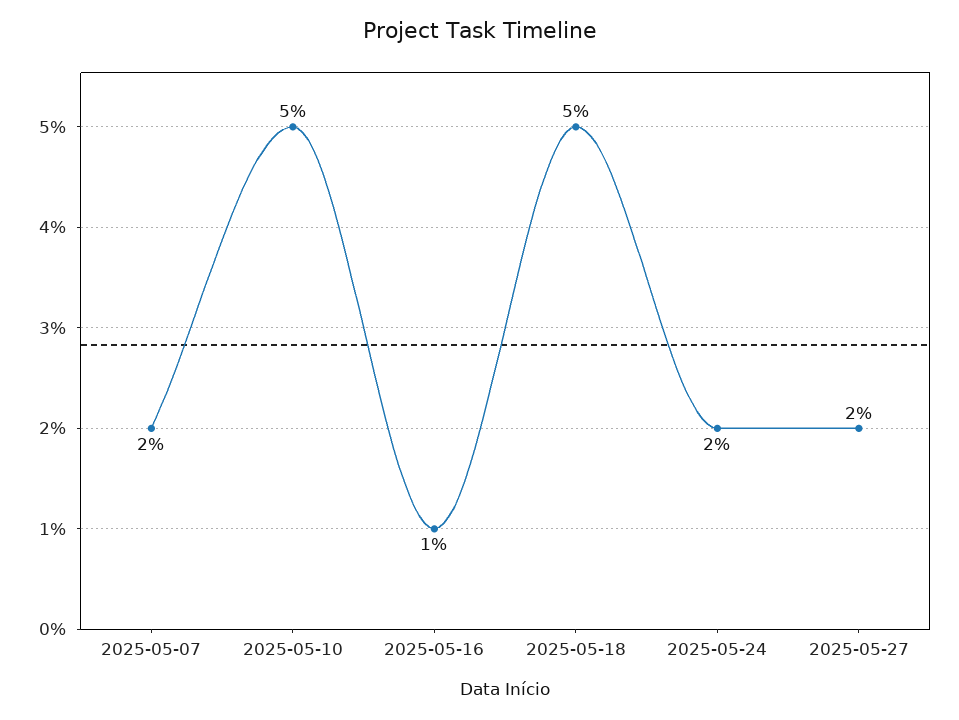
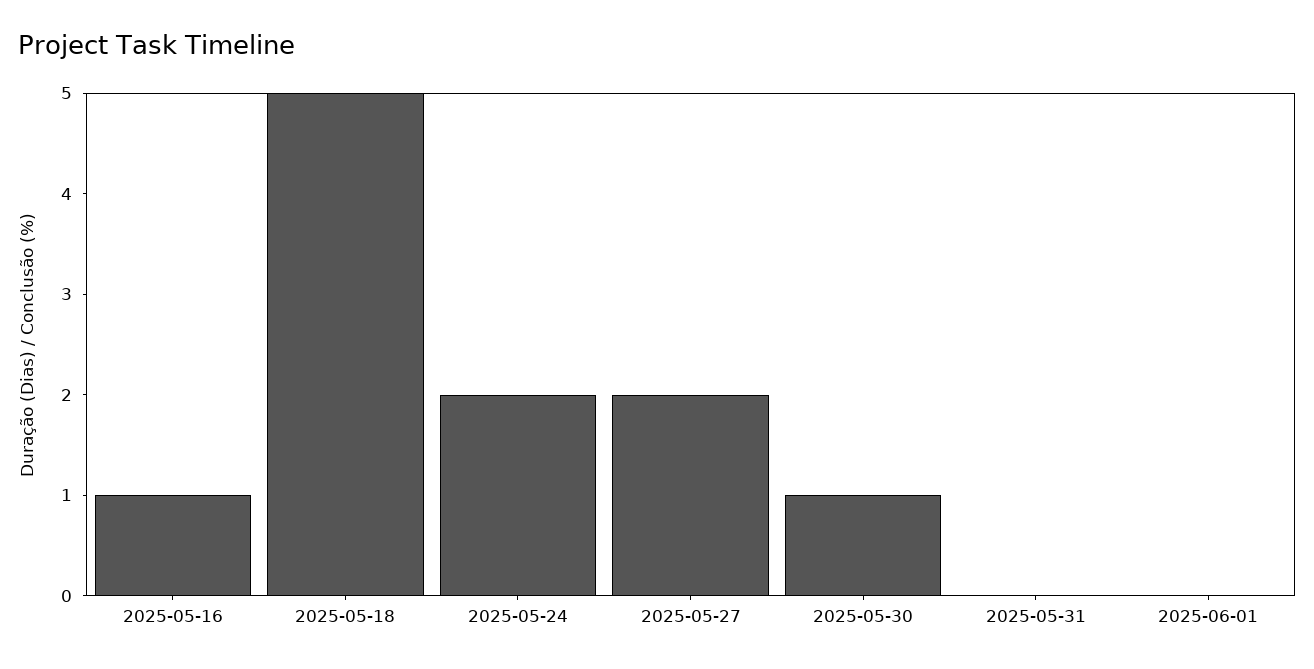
2025-05-07: 2 -> none
2025-05-10: 5 -> none
2025-05-30: none -> 1
2025-05-31: none -> 0
2025-06-01: none -> 0

